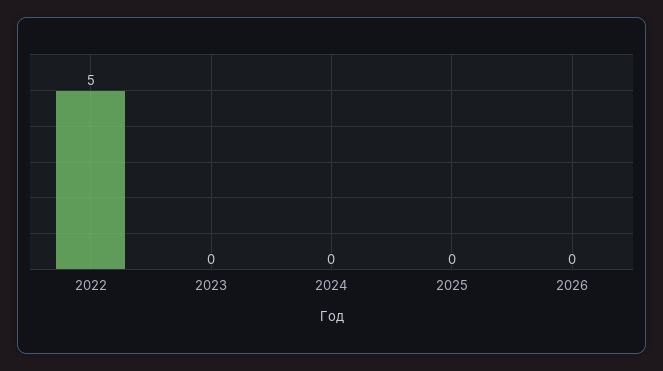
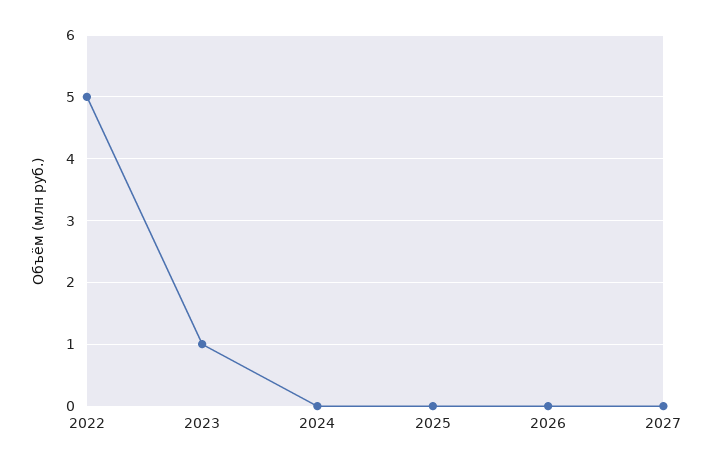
2023: 0 -> 1
2027: none -> 0

